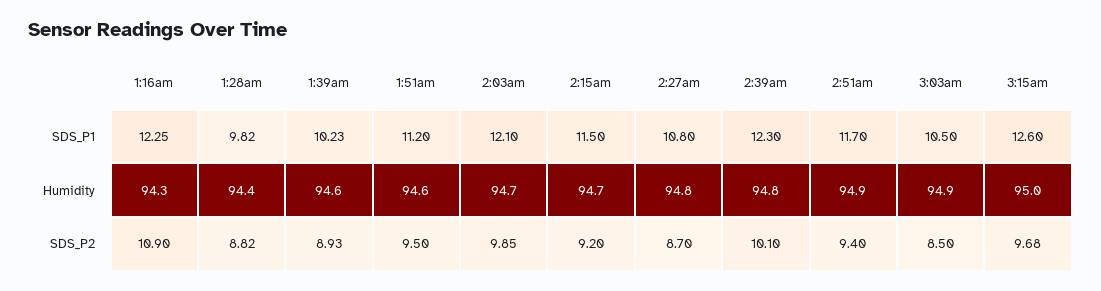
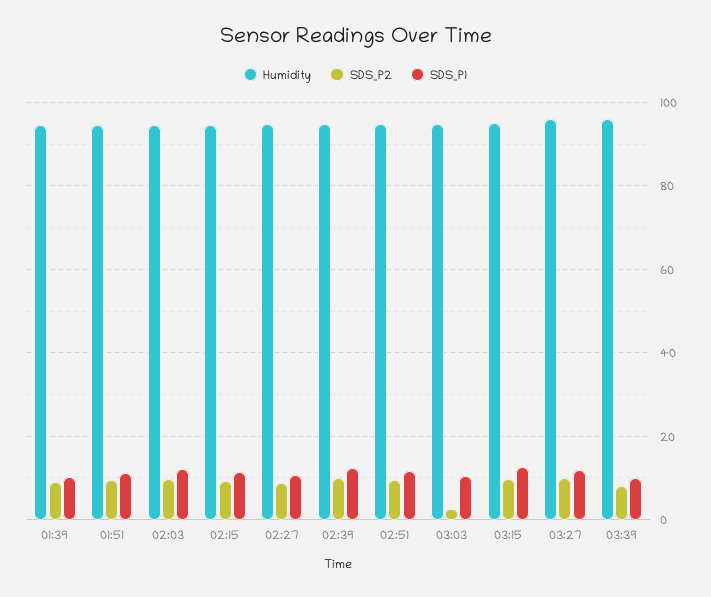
SDS_P1, 1:16am: 12.25 -> none
SDS_P1, 1:28am: 9.82 -> none
Humidity, 1:16am: 94.3 -> none
Humidity, 1:28am: 94.4 -> none
SDS_P2, 1:16am: 10.9 -> none
SDS_P2, 1:28am: 8.82 -> none
SDS_P2, 3:03am: 8.5 -> 2
Humidity, 03:27: none -> 96
SDS_P2, 03:27: none -> 10
SDS_P1, 03:27: none -> 12
Humidity, 03:39: none -> 96
SDS_P2, 03:39: none -> 8
SDS_P1, 03:39: none -> 10

